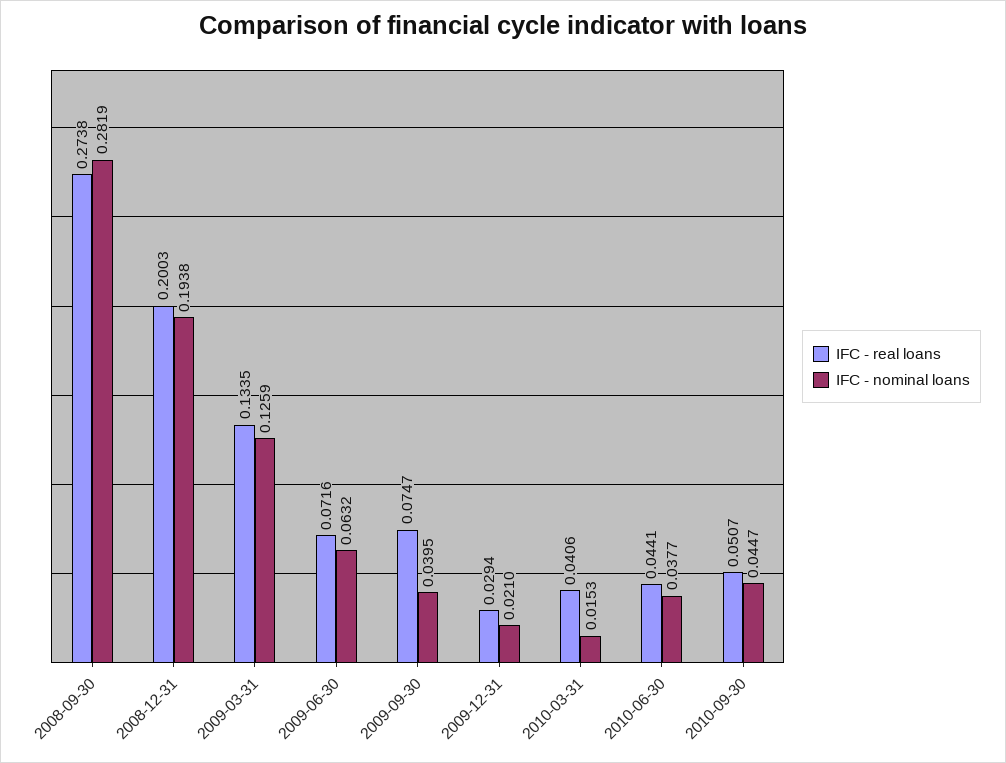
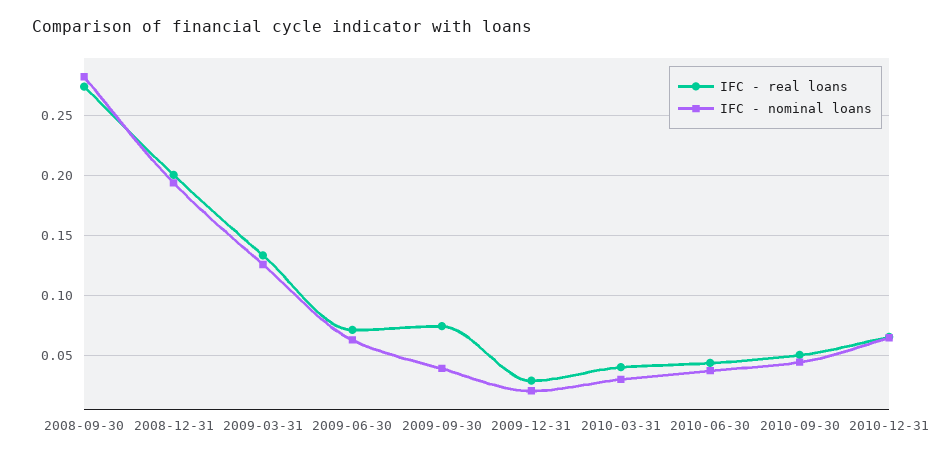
IFC - nominal loans, 2010-03-31: 0.0153 -> 0.03
IFC - real loans, 2010-12-31: none -> 0.065
IFC - nominal loans, 2010-12-31: none -> 0.065

